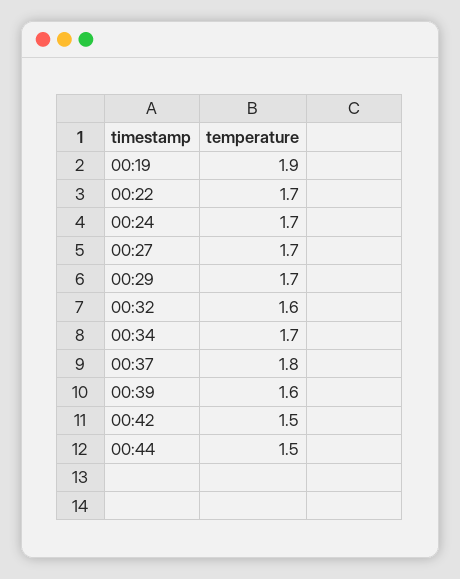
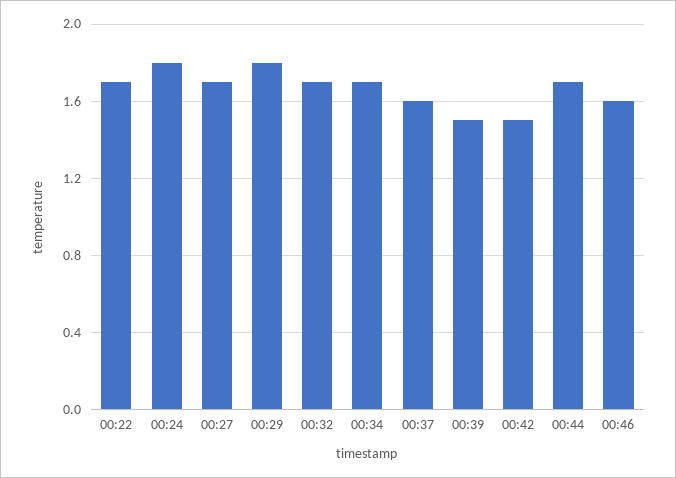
00:19: 1.9 -> none
00:24: 1.7 -> 1.8
00:29: 1.7 -> 1.8
00:32: 1.6 -> 1.7
00:37: 1.8 -> 1.6
00:39: 1.6 -> 1.5
00:44: 1.5 -> 1.7
00:46: none -> 1.6

